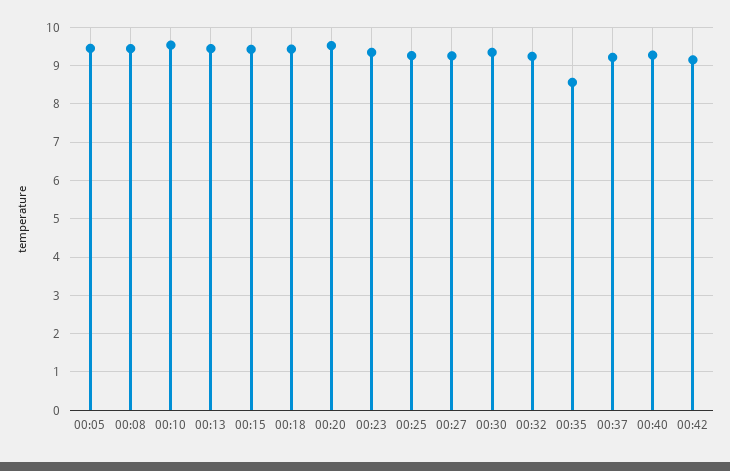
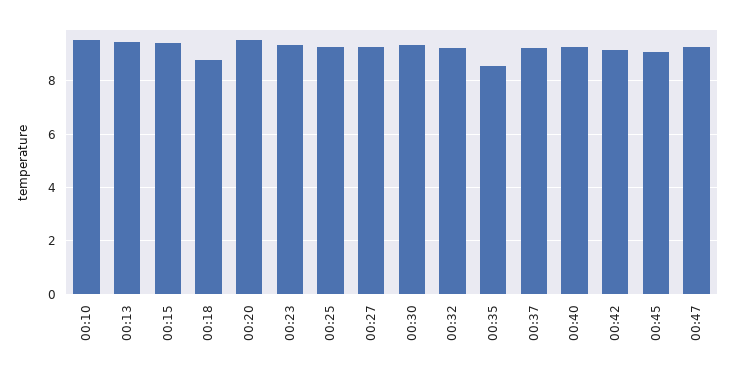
00:05: 9.4 -> none
00:08: 9.4 -> none
00:18: 9.4 -> 8.75
00:45: none -> 9
00:47: none -> 9.25

